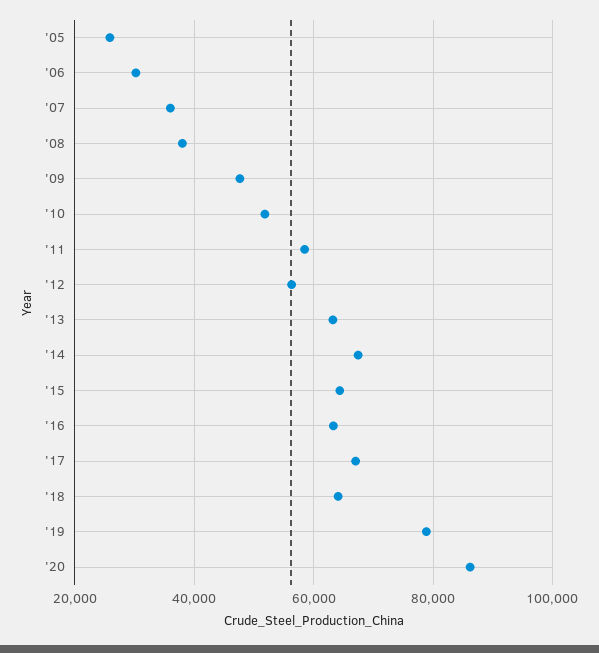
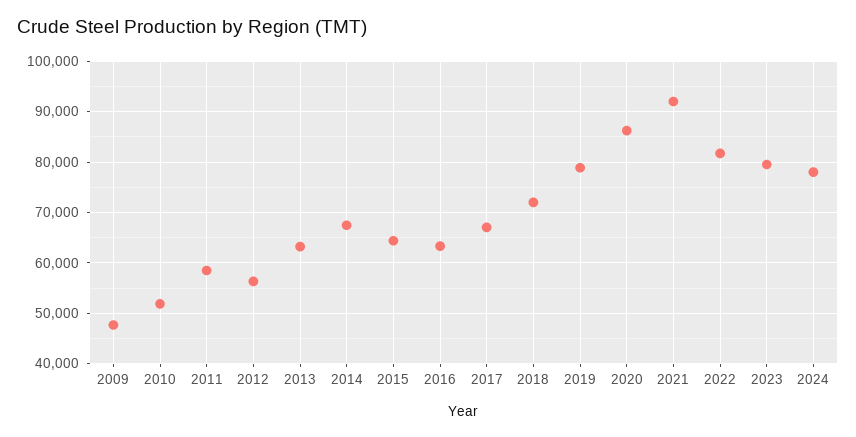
'05: 26000 -> none
'06: 30000 -> none
'07: 36000 -> none
'08: 38000 -> none
'18: 64000 -> 72000
2021: none -> 92000
2022: none -> 82000
2023: none -> 80000
2024: none -> 78000

